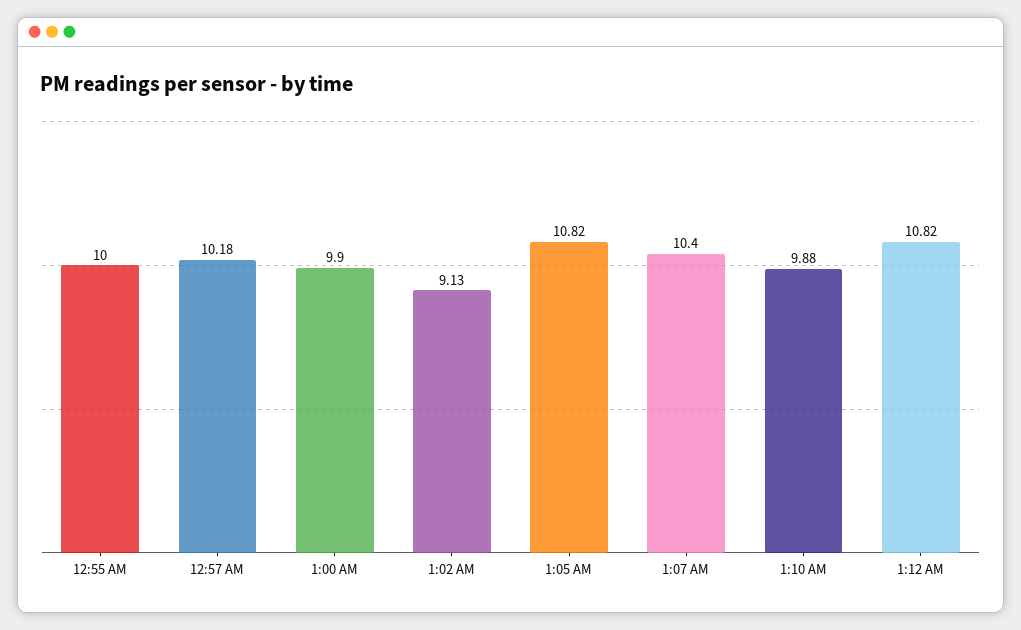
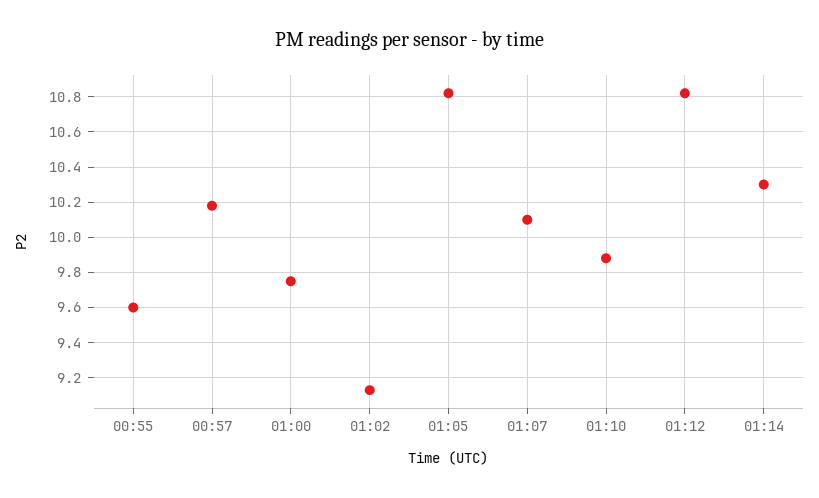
12:55 AM: 10 -> 9.6
1:00 AM: 9.9 -> 9.75
1:07 AM: 10.4 -> 10.1
01:14: none -> 10.3

